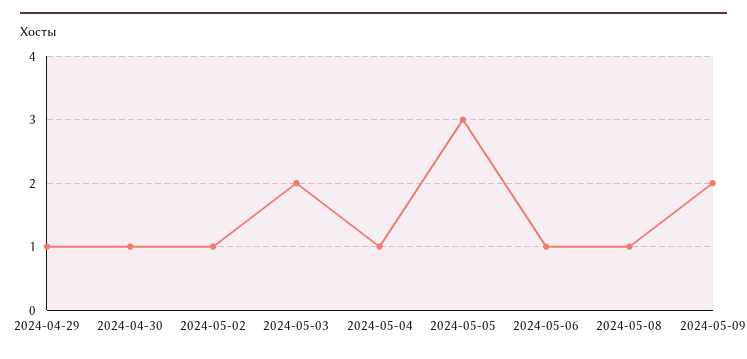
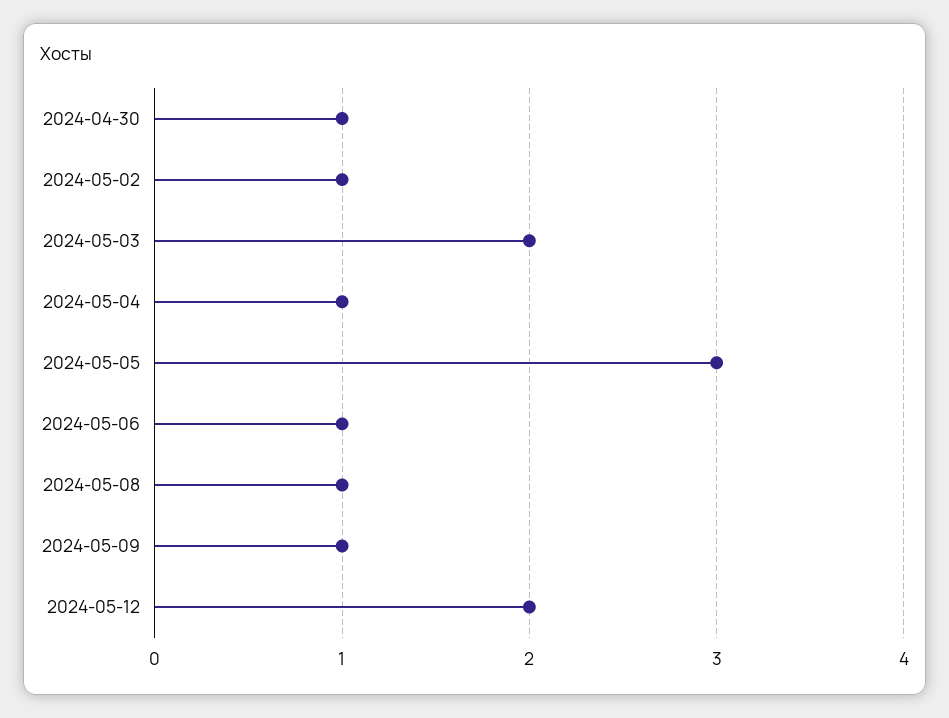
2024-04-29: 1 -> none
2024-05-09: 2 -> 1
2024-05-12: none -> 2

